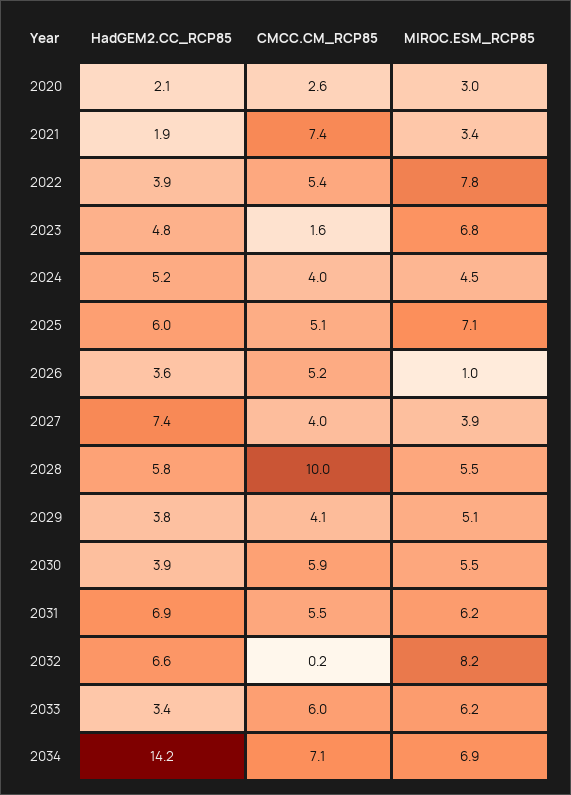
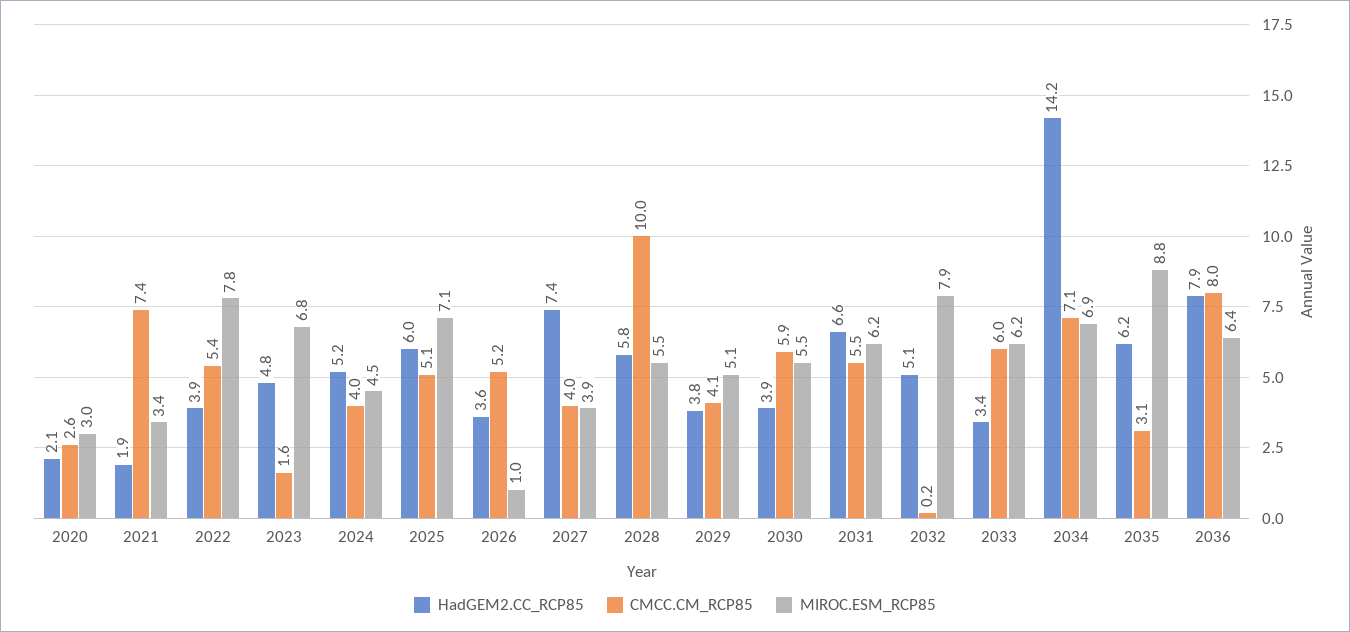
HadGEM2.CC_RCP85, 2031: 6.9 -> 6.6
HadGEM2.CC_RCP85, 2032: 6.6 -> 5.1
MIROC.ESM_RCP85, 2032: 8.2 -> 7.9
HadGEM2.CC_RCP85, 2035: none -> 6.2
CMCC.CM_RCP85, 2035: none -> 3.1
MIROC.ESM_RCP85, 2035: none -> 8.8
HadGEM2.CC_RCP85, 2036: none -> 7.9
CMCC.CM_RCP85, 2036: none -> 8
MIROC.ESM_RCP85, 2036: none -> 6.4

